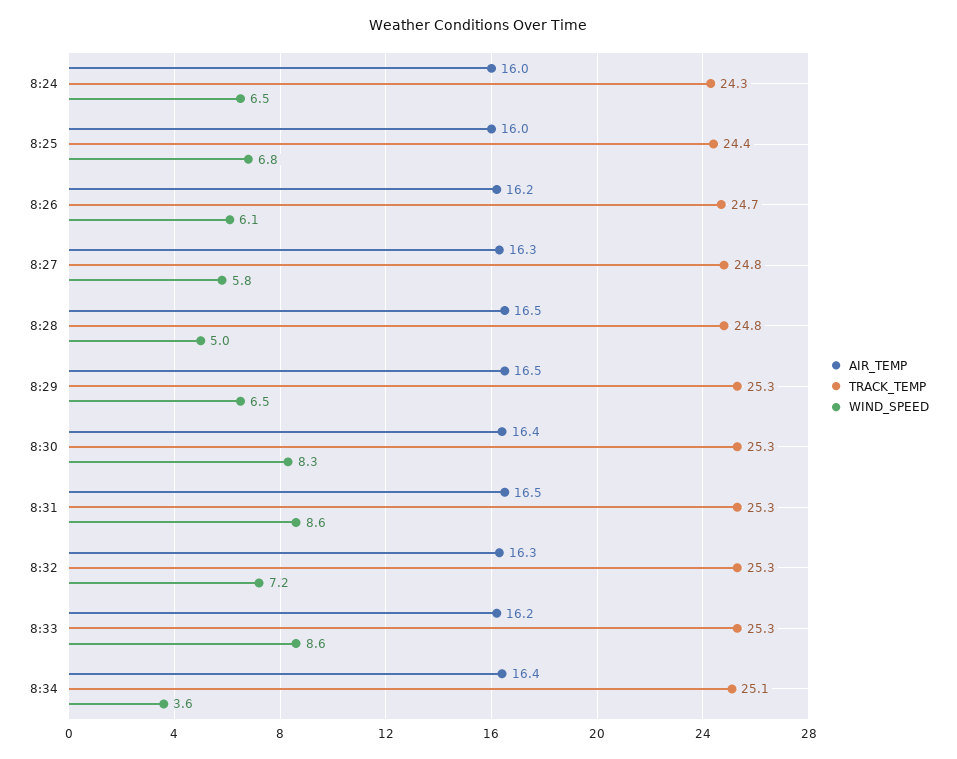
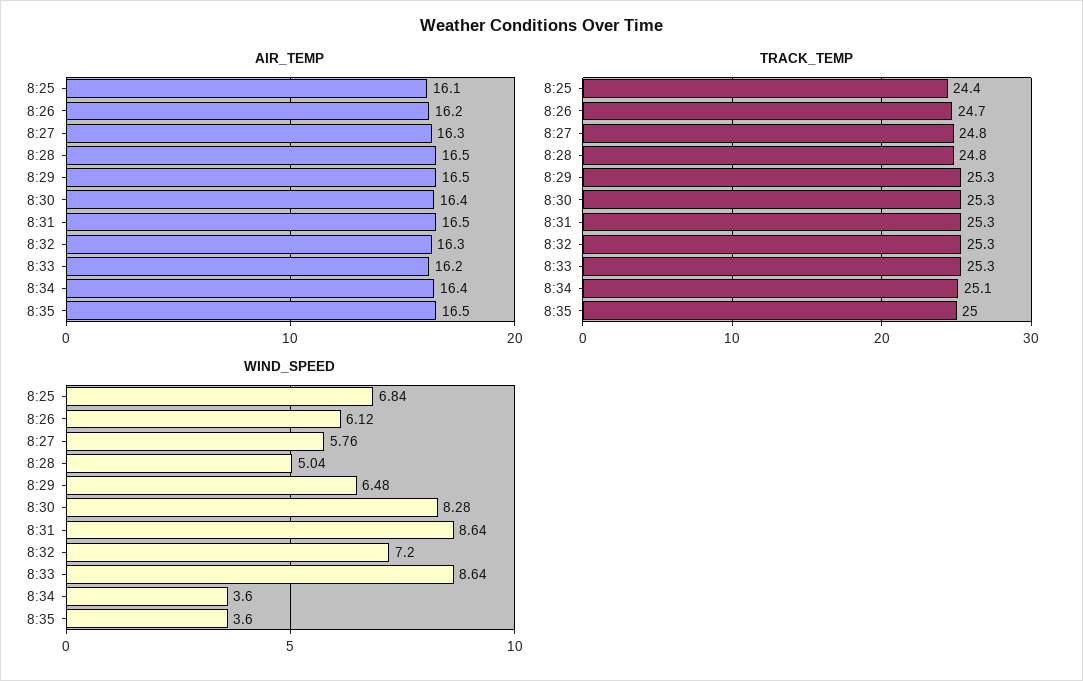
AIR_TEMP, 8:24: 16 -> none
TRACK_TEMP, 8:24: 24.3 -> none
WIND_SPEED, 8:24: 6.5 -> none
AIR_TEMP, 8:25: 16 -> 16.1
AIR_TEMP, 8:35: none -> 16.5
TRACK_TEMP, 8:35: none -> 25
WIND_SPEED, 8:35: none -> 3.6

